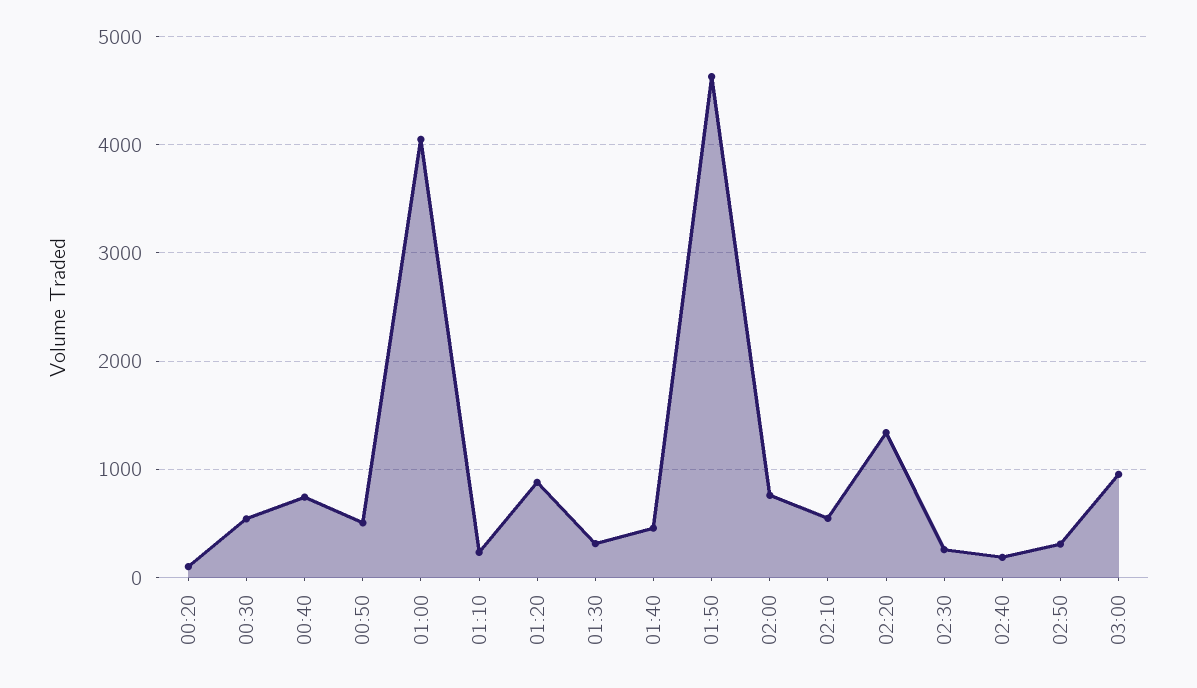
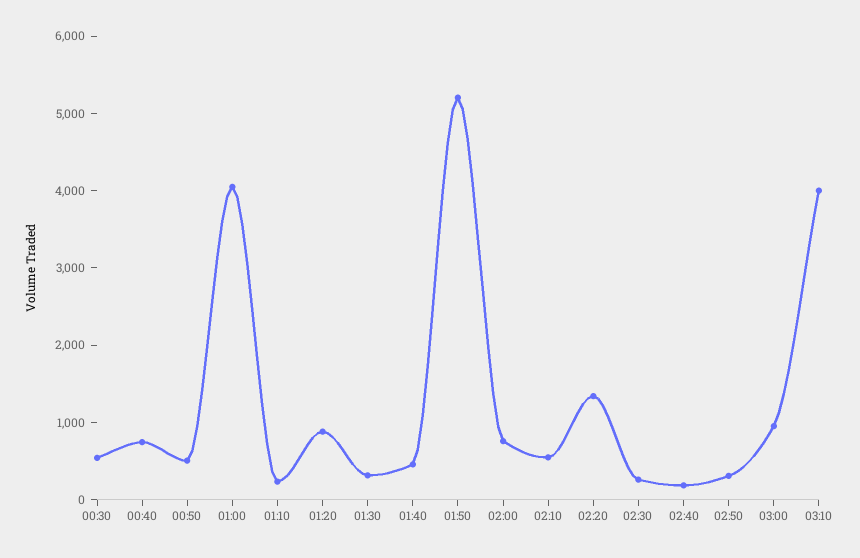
00:20: 100 -> none
01:50: 4600 -> 5200
03:10: none -> 4000

